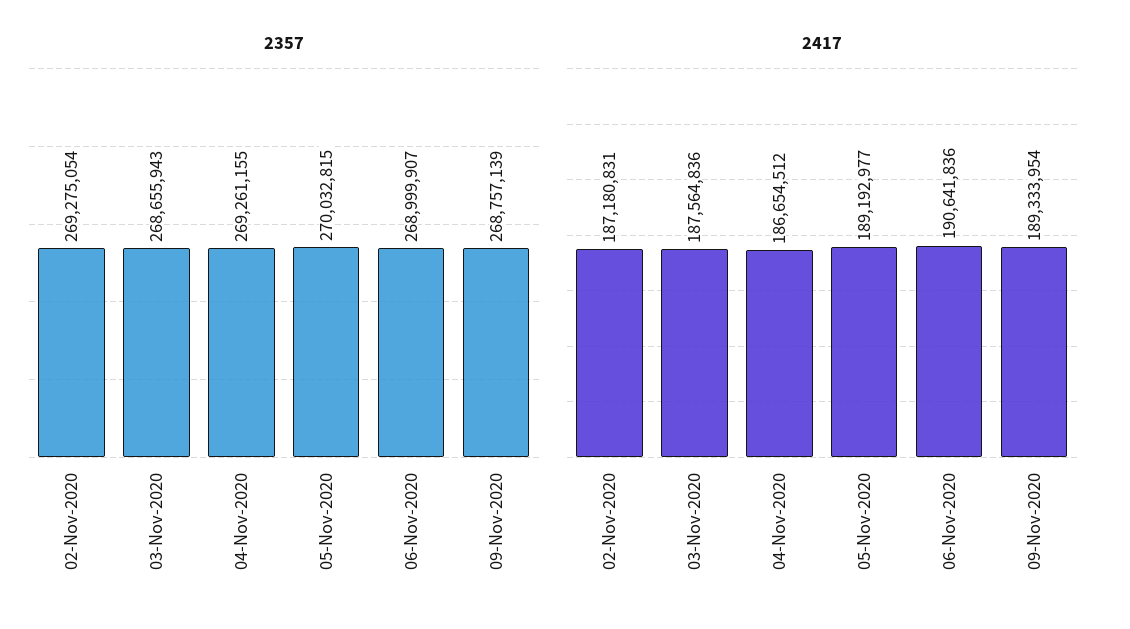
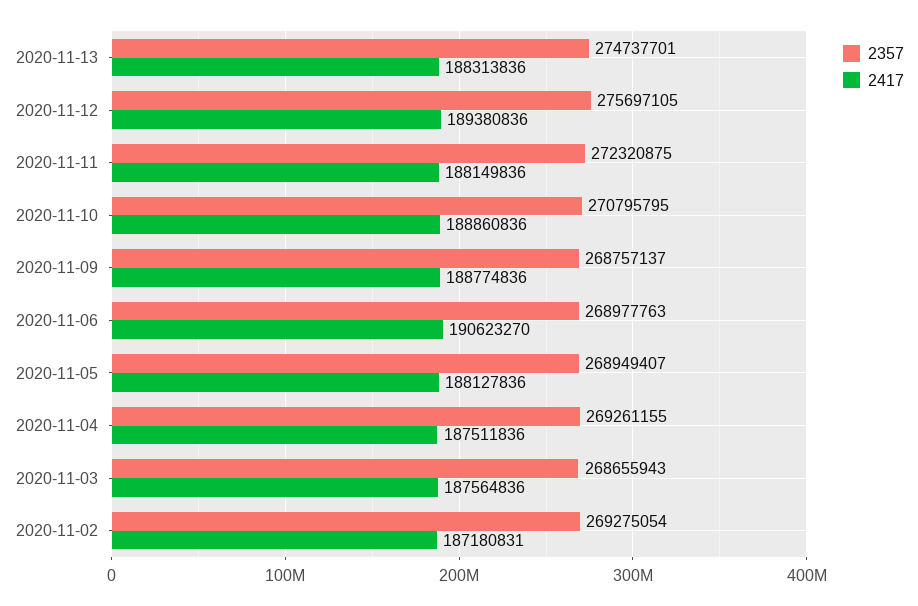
2357, 05-Nov-2020: 270032815 -> 268949407
2357, 06-Nov-2020: 268999907 -> 268977763
2357, 09-Nov-2020: 268757139 -> 268757137
2417, 04-Nov-2020: 186654512 -> 187511836
2417, 05-Nov-2020: 189192977 -> 188127836
2417, 06-Nov-2020: 190641836 -> 190623270
2417, 09-Nov-2020: 189333954 -> 188774836
2357, 2020-11-13: none -> 274737701
2417, 2020-11-13: none -> 188313836
2357, 2020-11-12: none -> 275697105
2417, 2020-11-12: none -> 189380836
2357, 2020-11-11: none -> 272320875
2417, 2020-11-11: none -> 188149836
2357, 2020-11-10: none -> 270795795
2417, 2020-11-10: none -> 188860836

